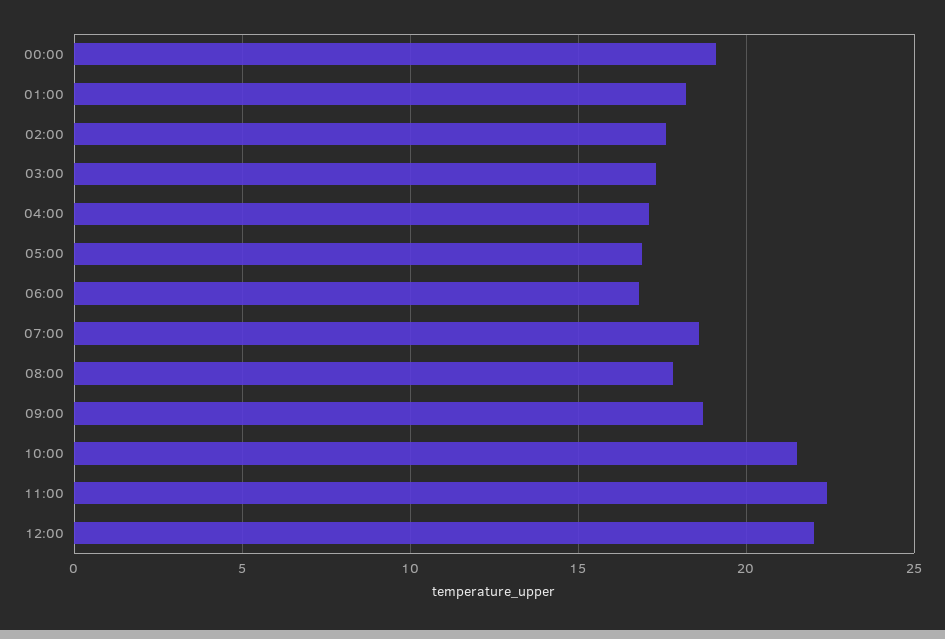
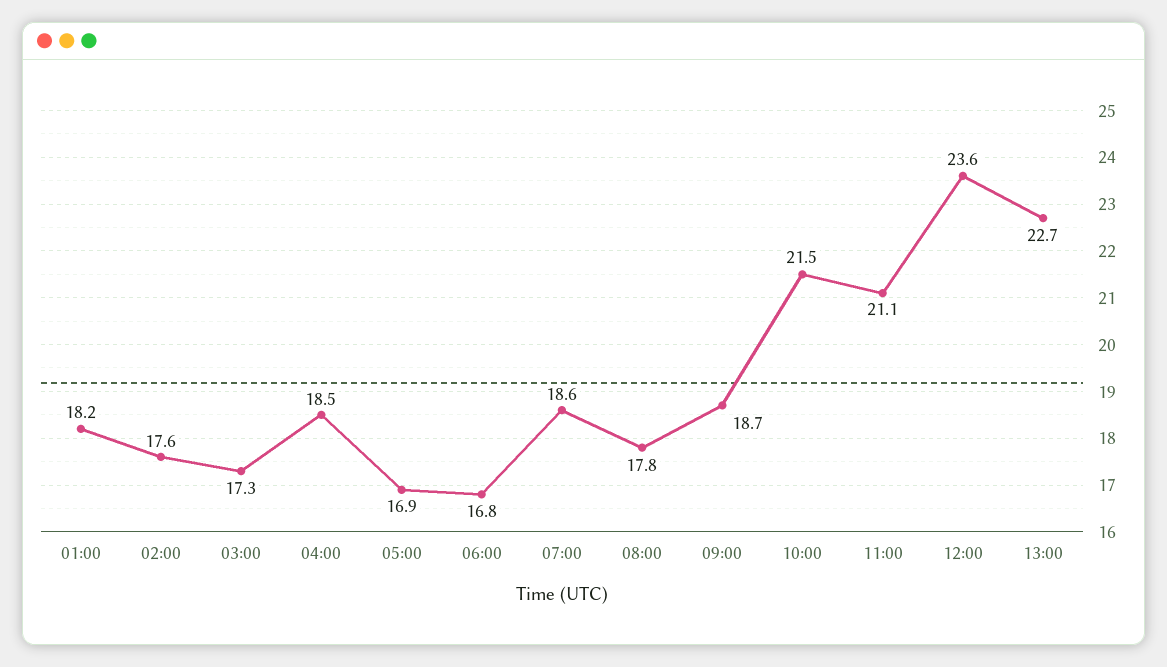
00:00: 19 -> none
04:00: 17 -> 18.5
11:00: 22.5 -> 21.1
12:00: 22 -> 23.6
13:00: none -> 22.7

